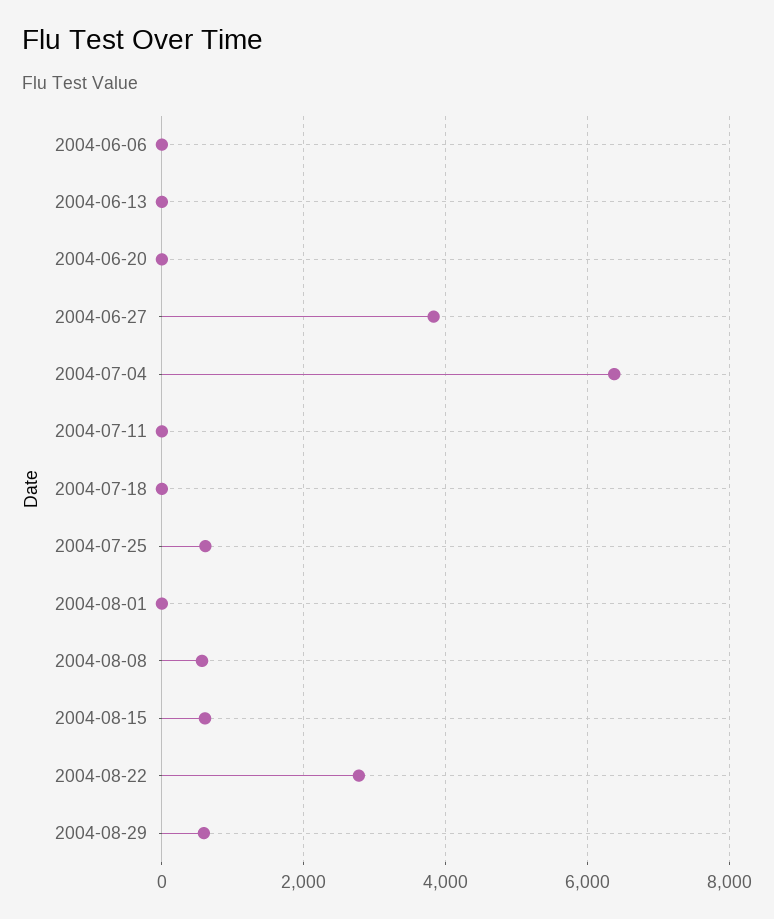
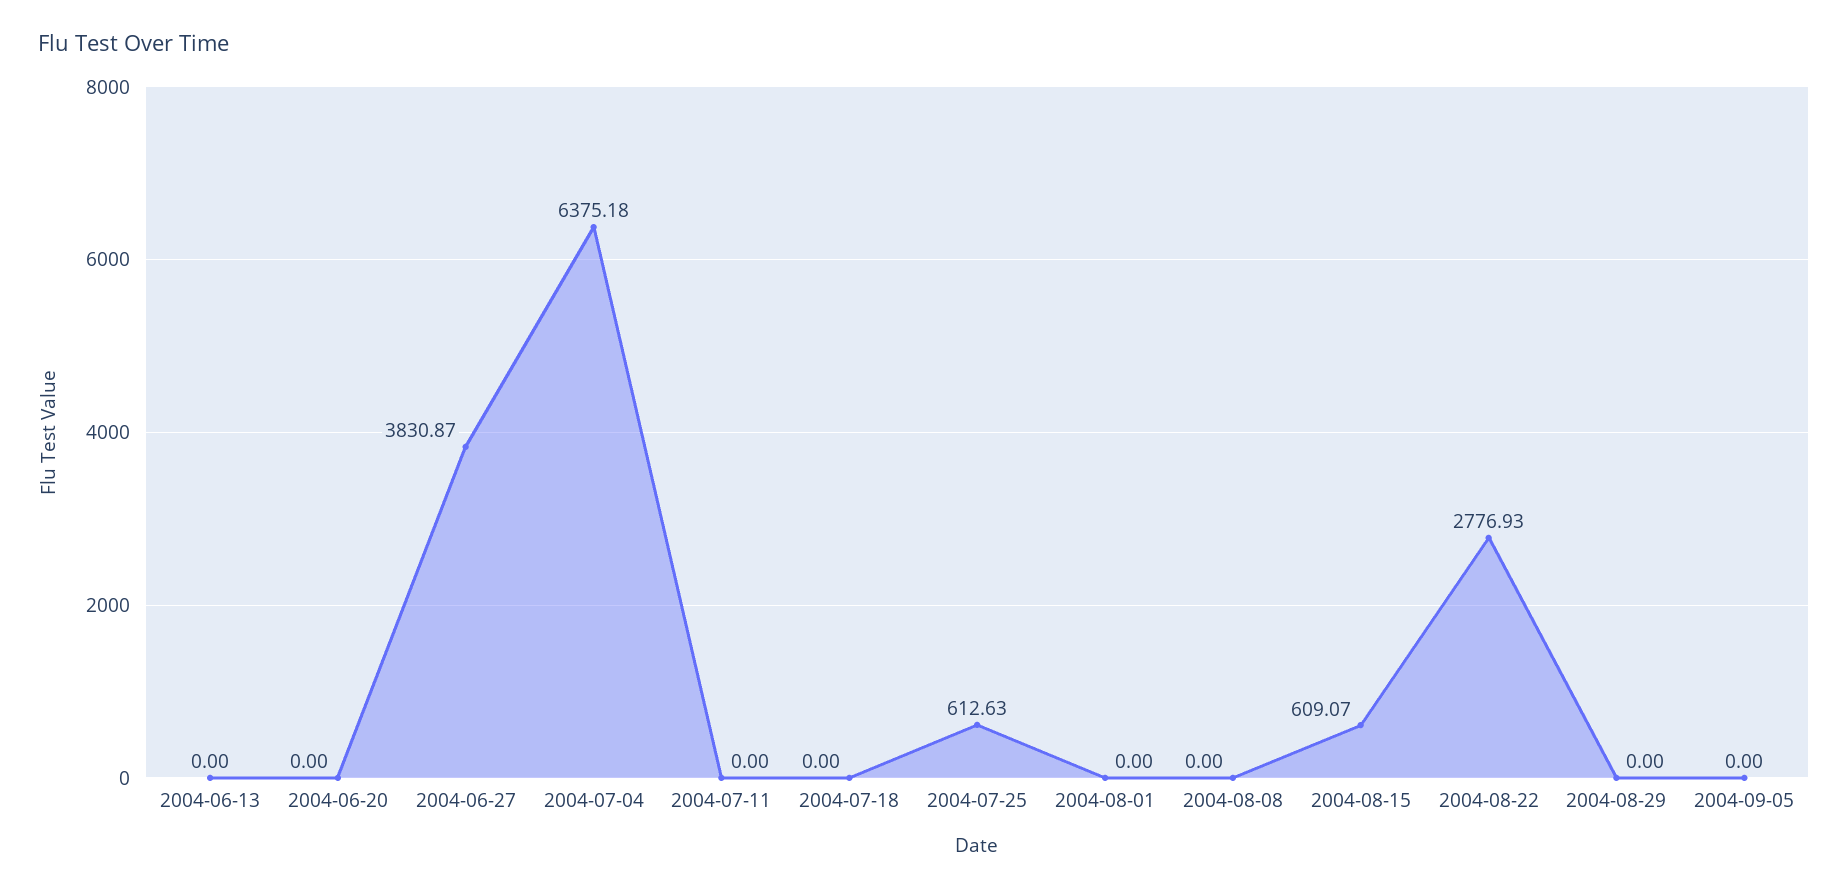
2004-06-06: 0 -> none
2004-08-08: 600 -> 0
2004-08-29: 600 -> 0
2004-09-05: none -> 0

